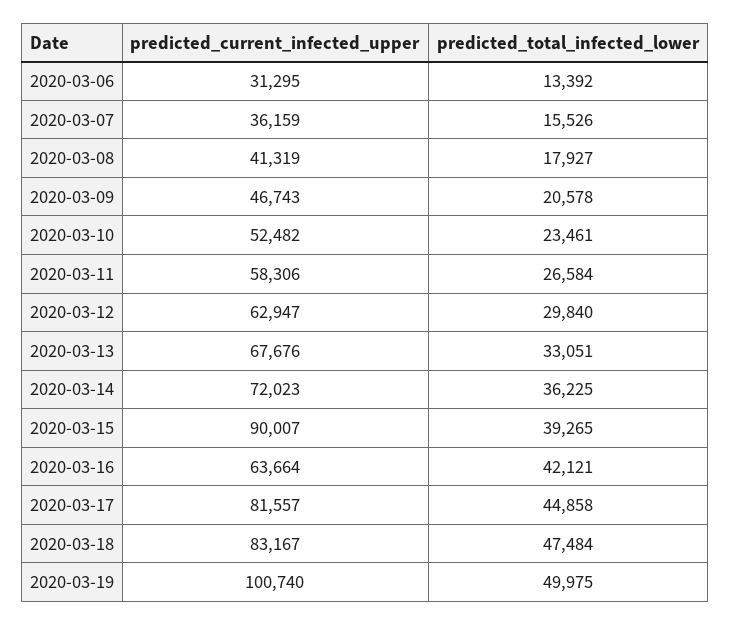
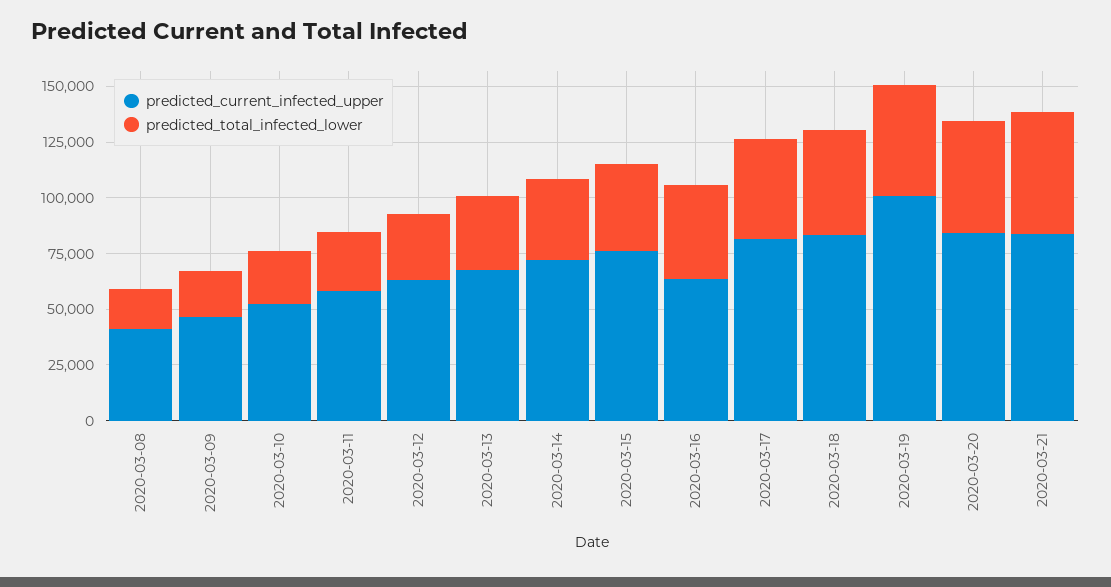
predicted_current_infected_upper, 2020-03-06: 31295 -> none
predicted_total_infected_lower, 2020-03-06: 13392 -> none
predicted_current_infected_upper, 2020-03-07: 36159 -> none
predicted_total_infected_lower, 2020-03-07: 15526 -> none
predicted_current_infected_upper, 2020-03-15: 90007 -> 75000
predicted_current_infected_upper, 2020-03-20: none -> 85000
predicted_total_infected_lower, 2020-03-20: none -> 50000
predicted_current_infected_upper, 2020-03-21: none -> 85000
predicted_total_infected_lower, 2020-03-21: none -> 55000

